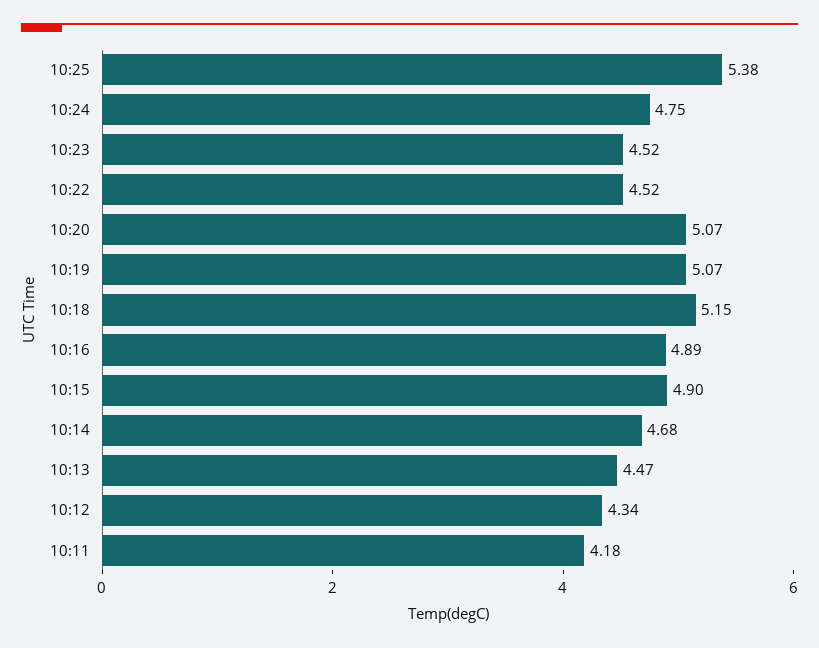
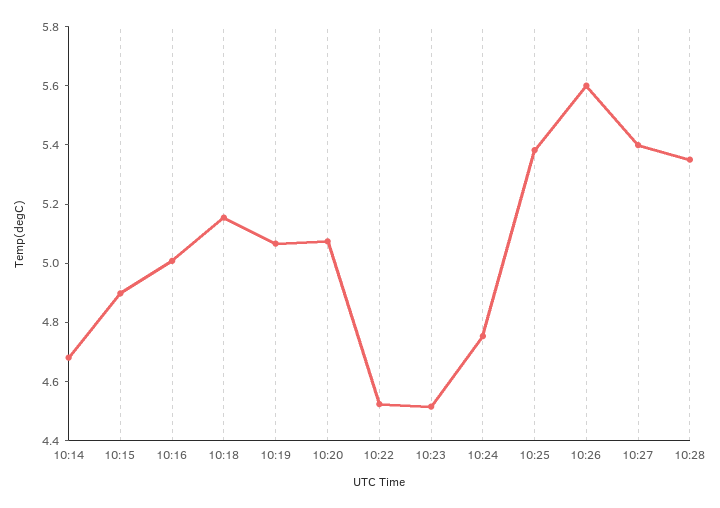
10:16: 4.89 -> 5
10:13: 4.47 -> none
10:12: 4.34 -> none
10:11: 4.18 -> none
10:26: none -> 5.6
10:27: none -> 5.4
10:28: none -> 5.35

